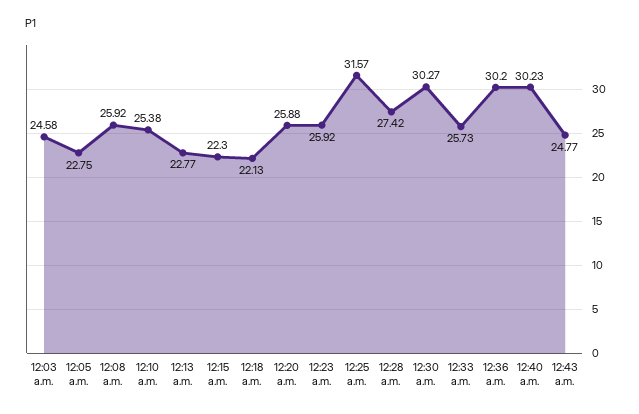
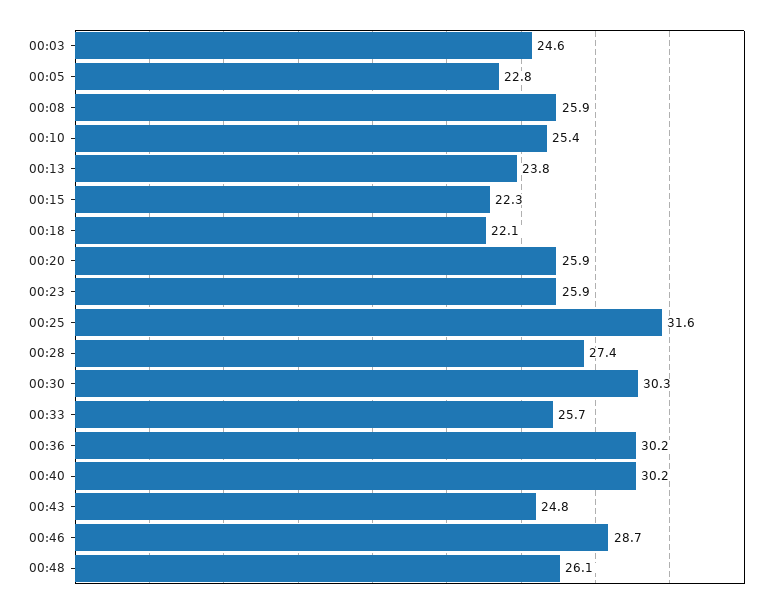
12:13 a.m.: 22.77 -> 23.8
00:46: none -> 28.7
00:48: none -> 26.1

